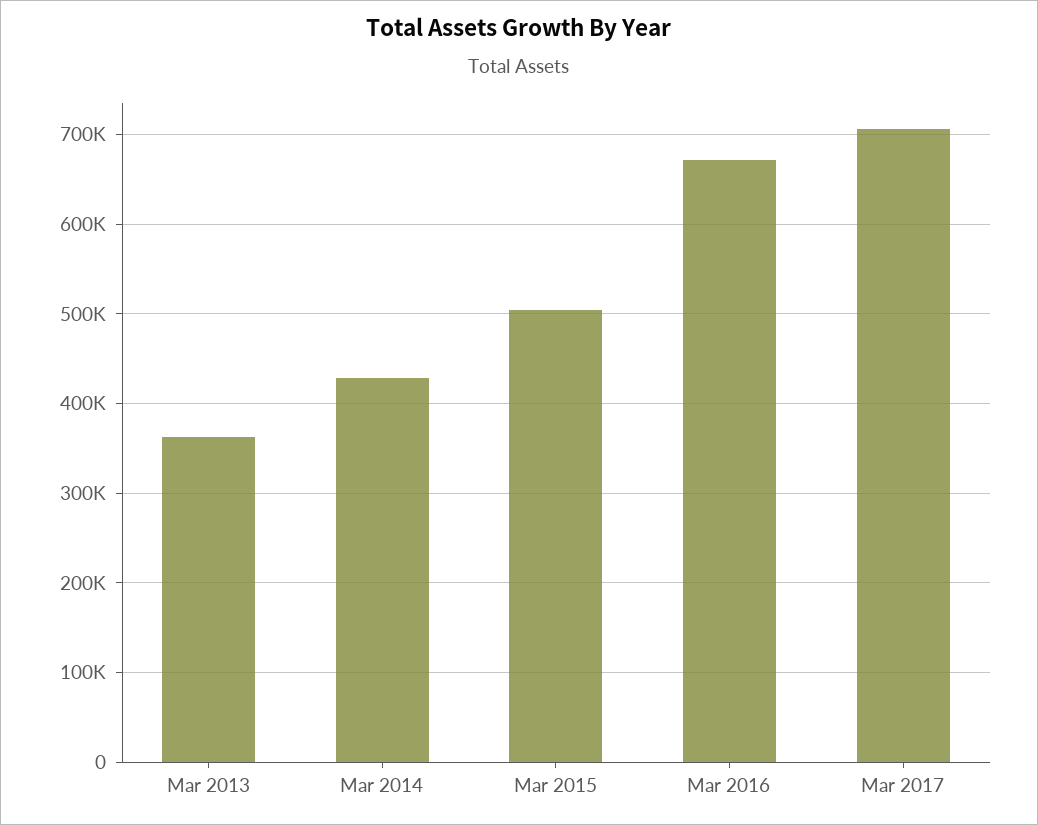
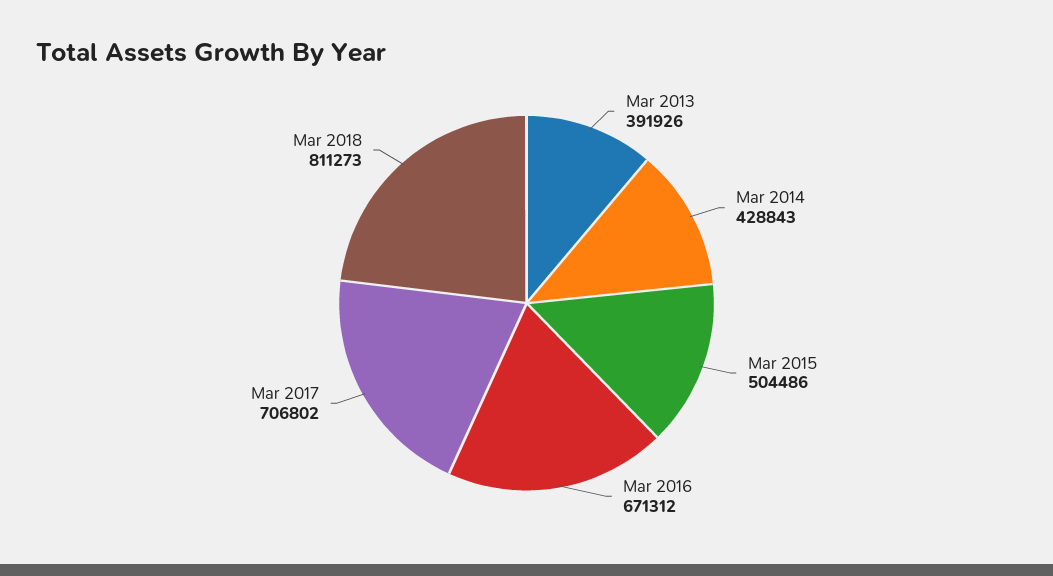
Mar 2013: 360000 -> 391926
Mar 2018: none -> 811273

